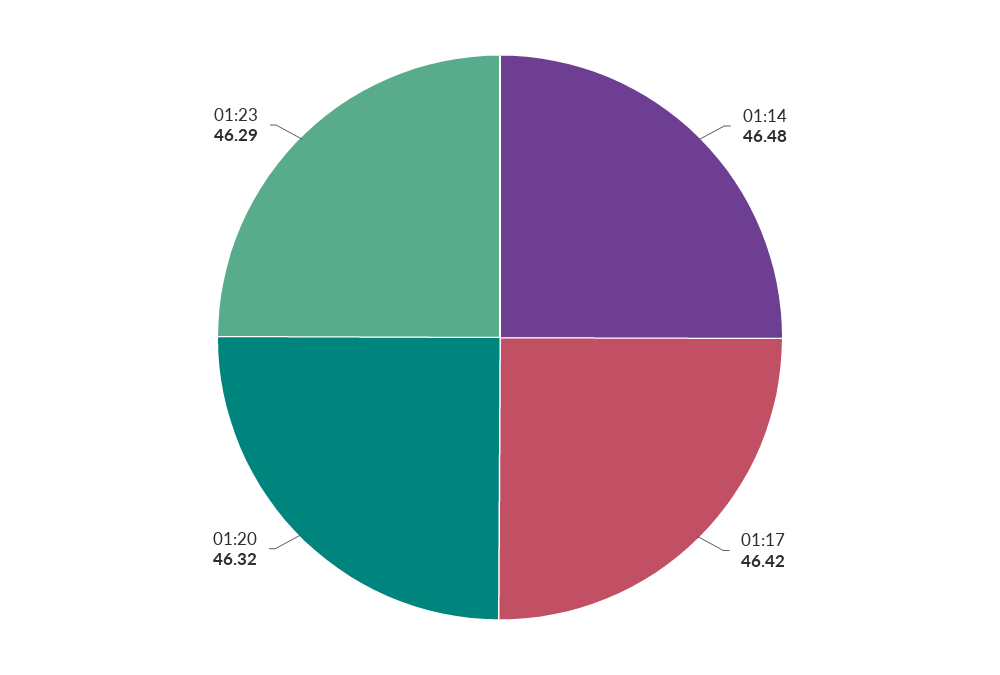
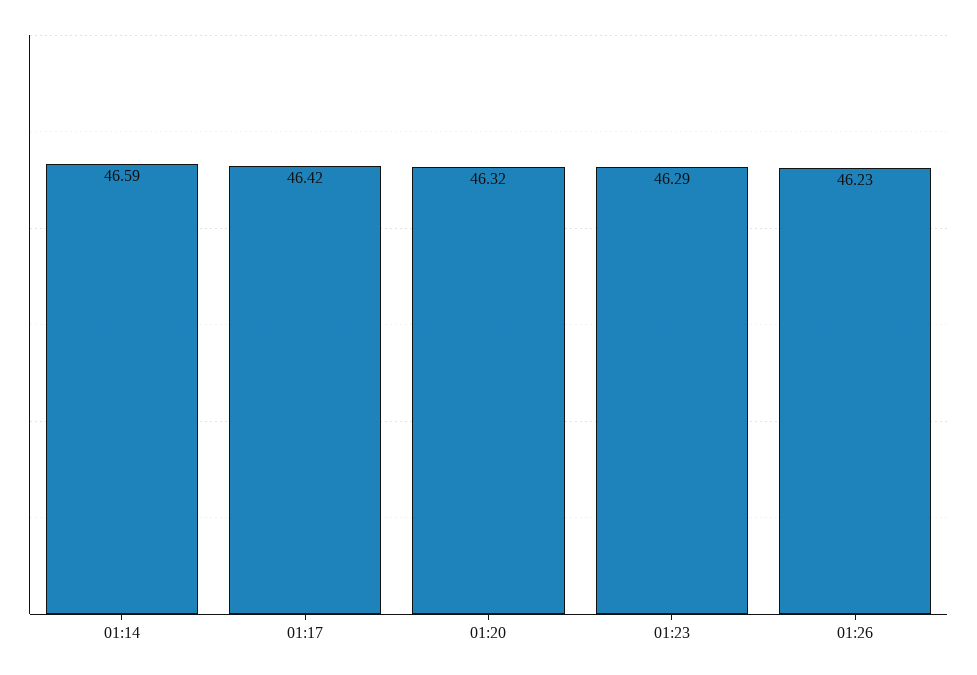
01:14: 46.48 -> 46.59
01:26: none -> 46.23

